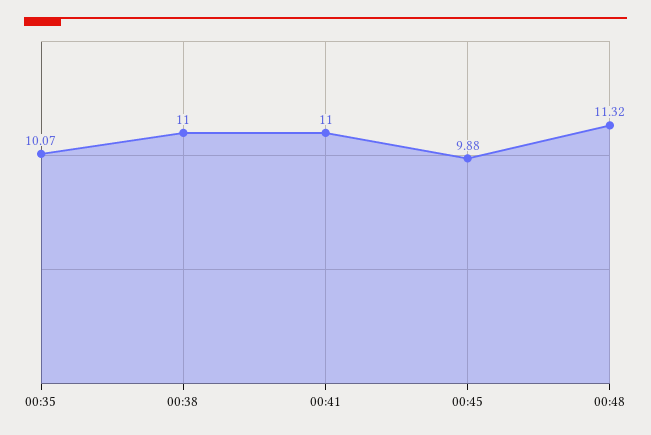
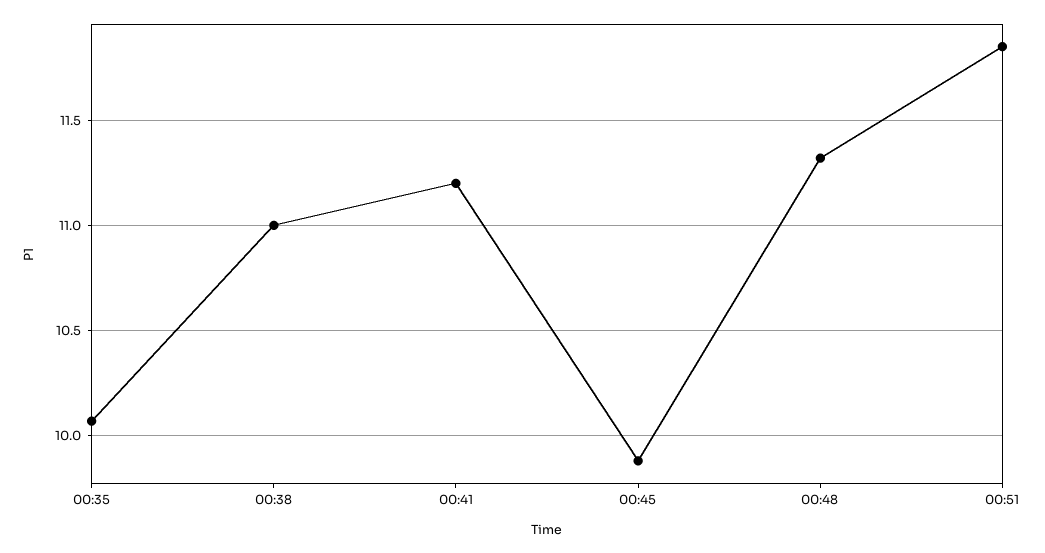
00:41: 11 -> 11.2
00:51: none -> 11.85

